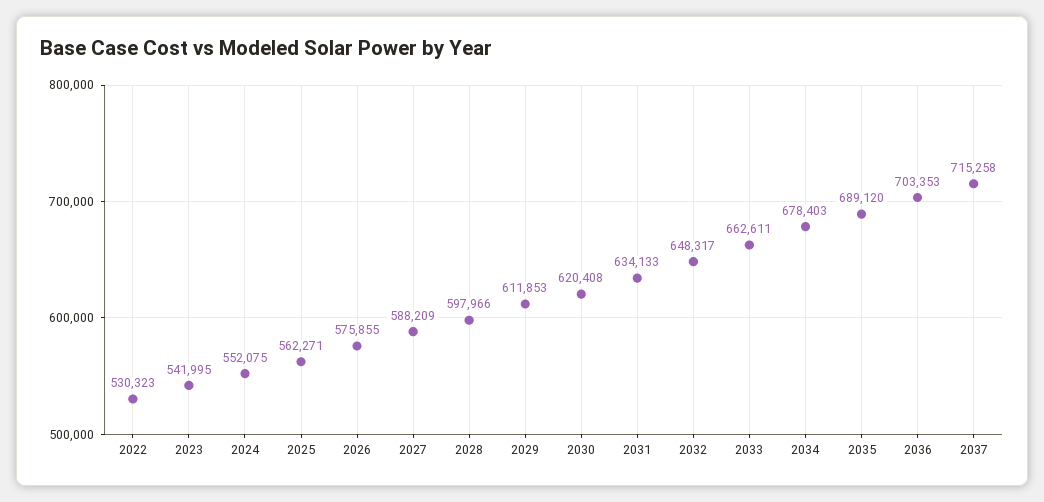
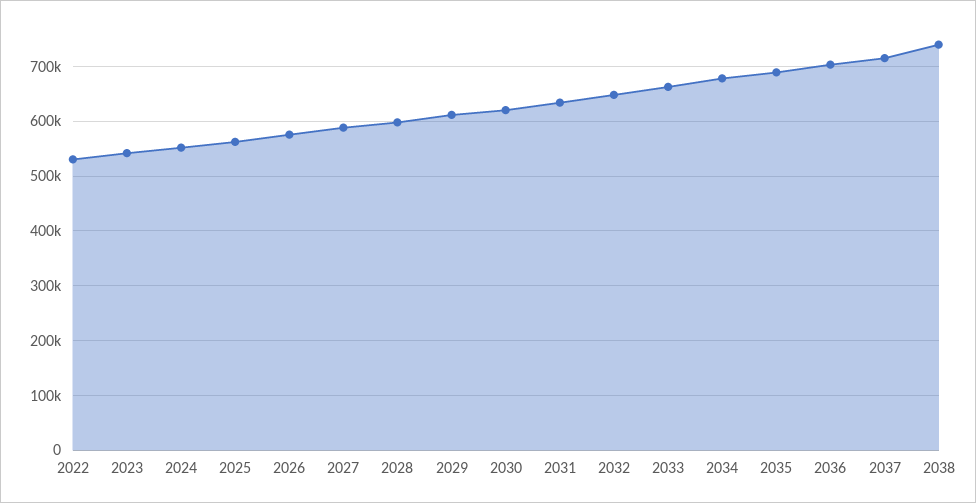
2038: none -> 740000

